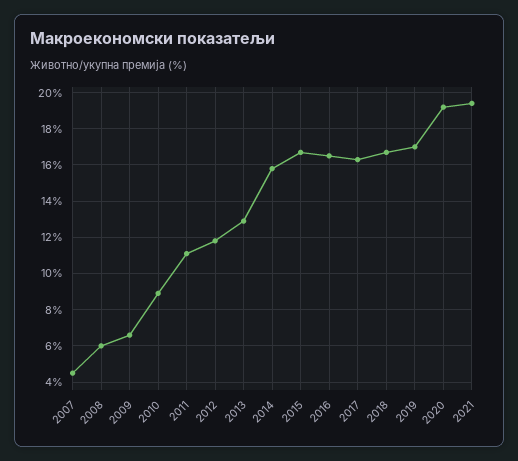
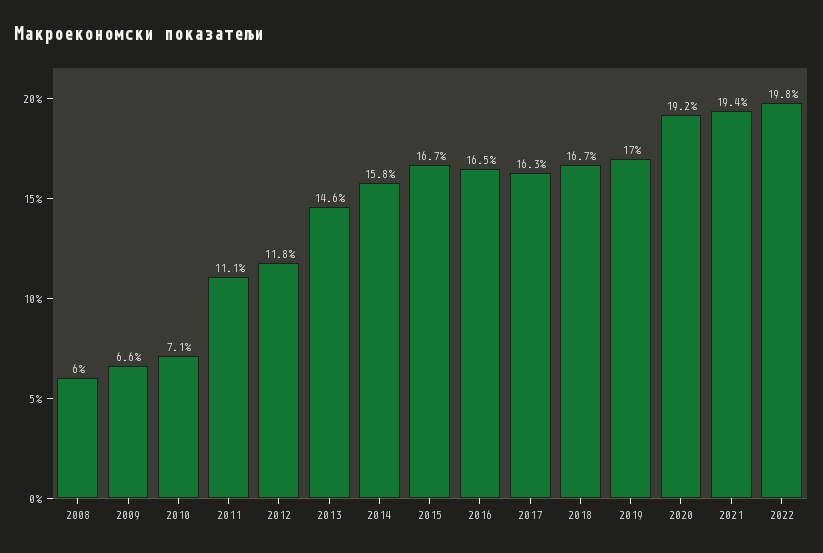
2007: 4.5 -> none
2010: 9 -> 7.1
2013: 13 -> 14.6
2022: none -> 19.8

